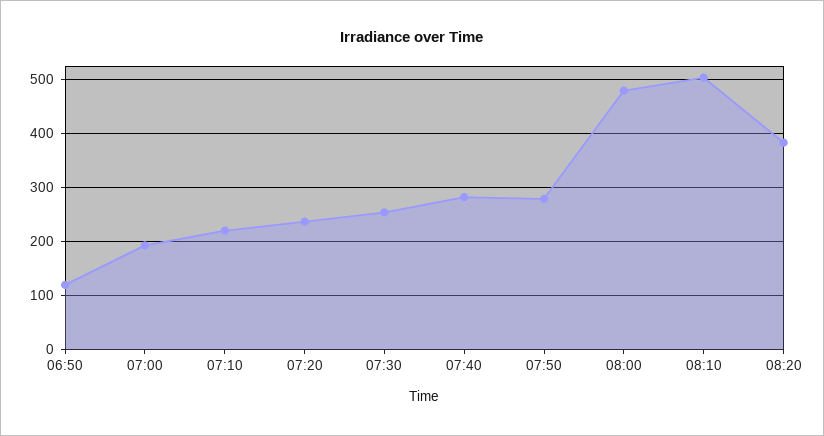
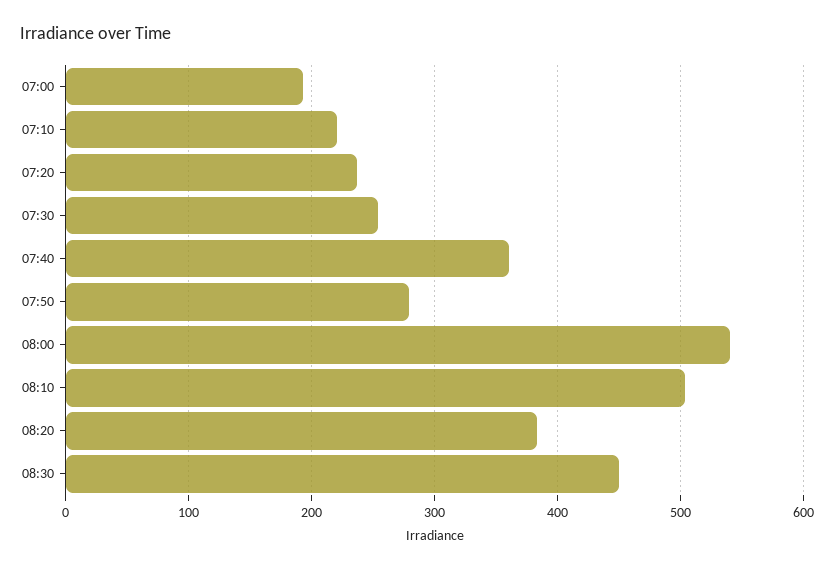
06:50: 120 -> none
07:40: 280 -> 360
08:00: 480 -> 540
08:30: none -> 450

